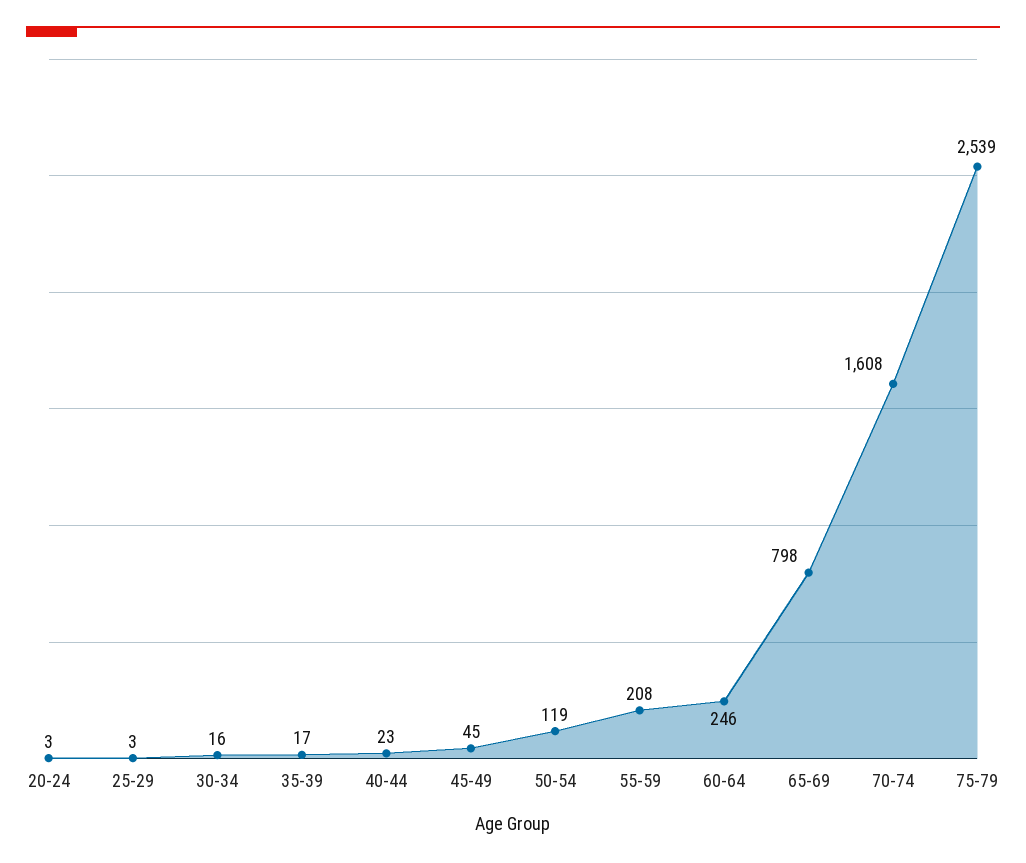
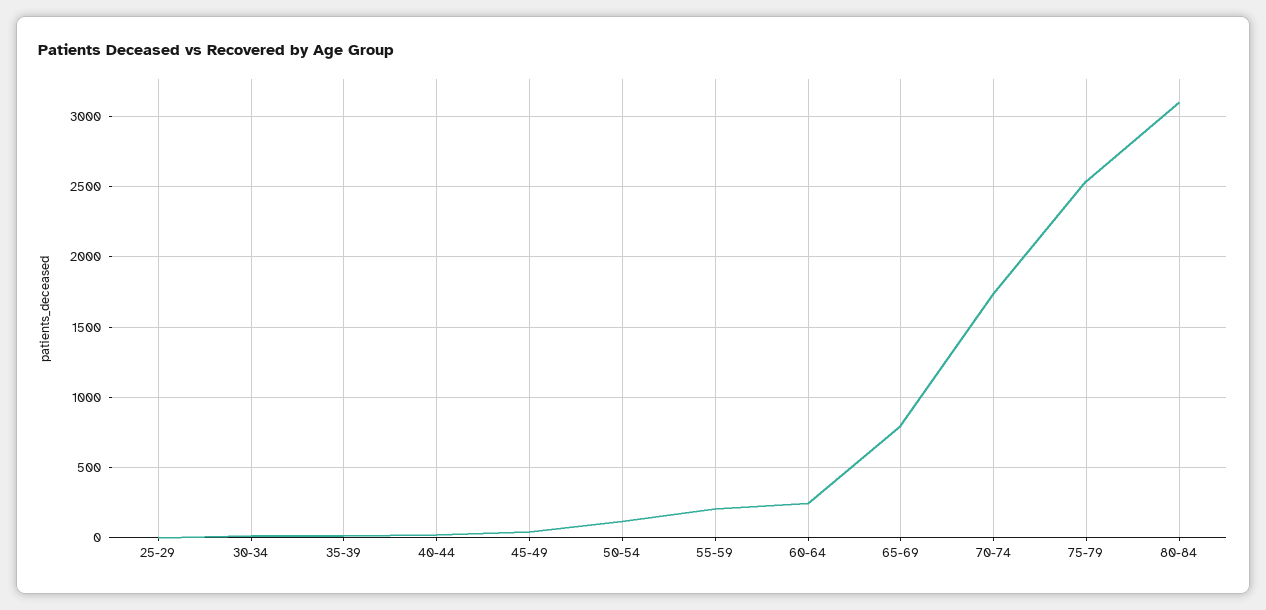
20-24: 3 -> none
70-74: 1608 -> 1750
80-84: none -> 3100

